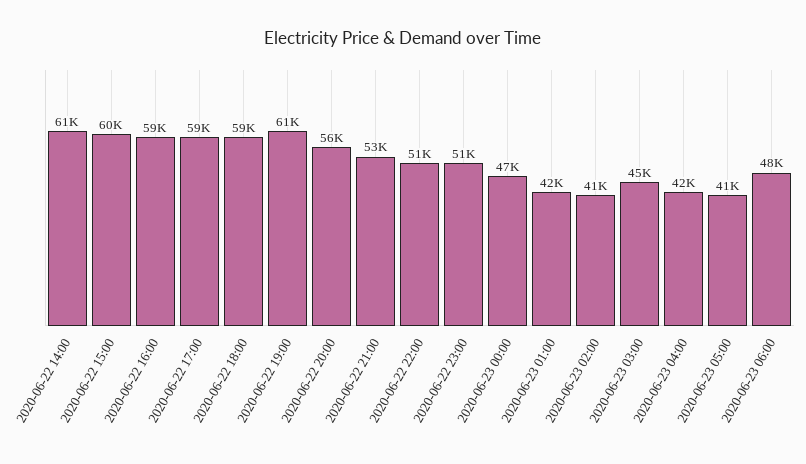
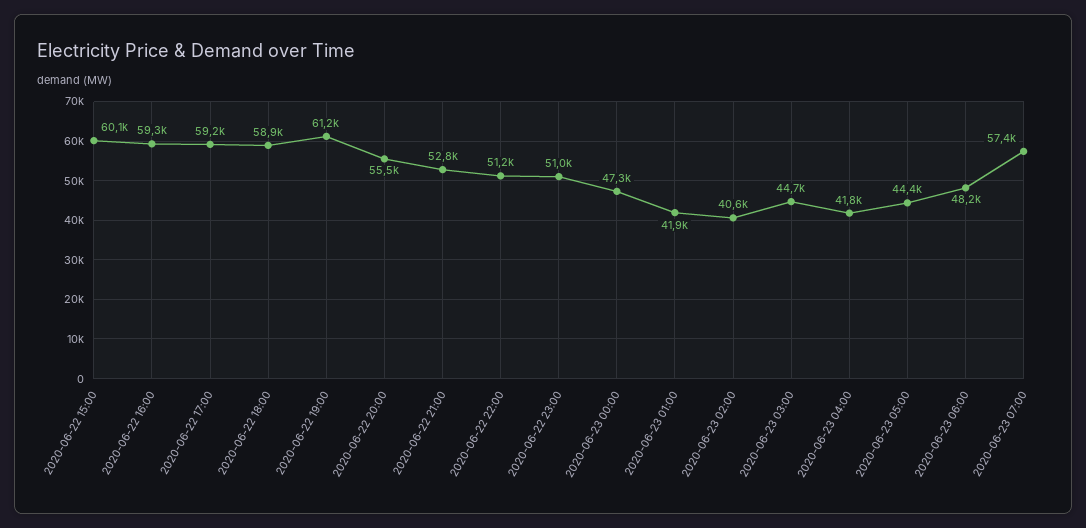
2020-06-22 14:00: 61000 -> none
2020-06-23 05:00: 41000 -> 44400
2020-06-23 07:00: none -> 57400

